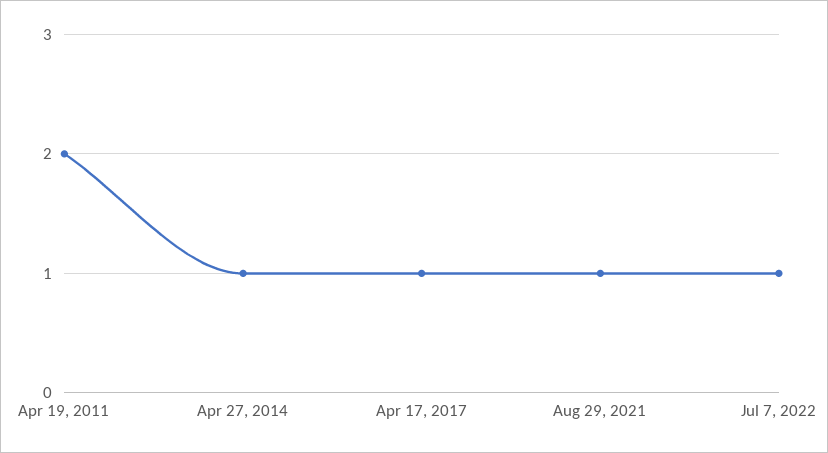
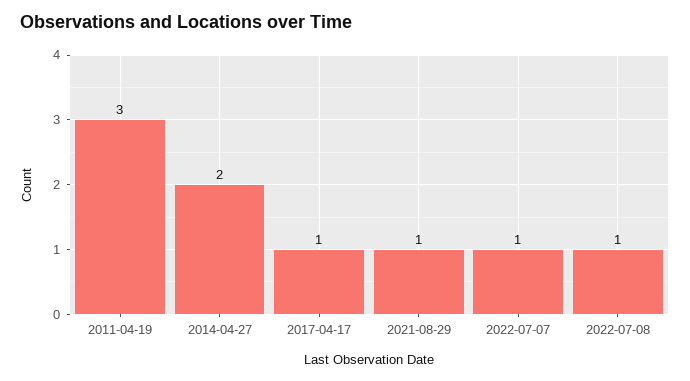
Apr 19, 2011: 2 -> 3
Apr 27, 2014: 1 -> 2
2022-07-08: none -> 1

